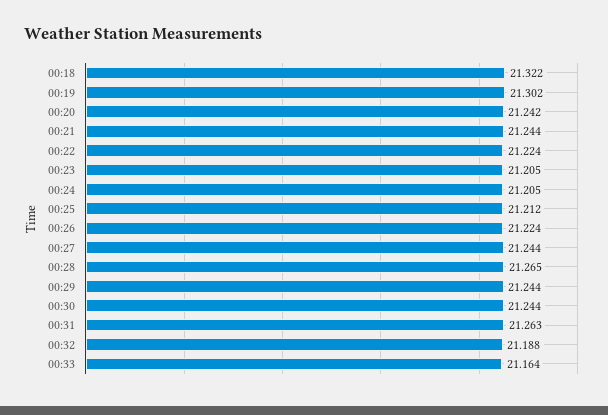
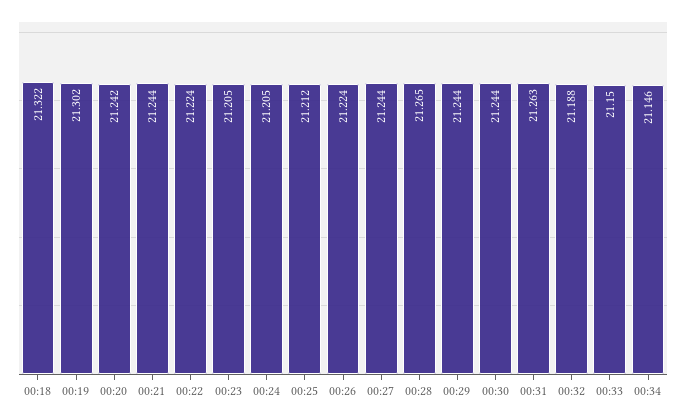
00:33: 21.164 -> 21.15
00:34: none -> 21.146

